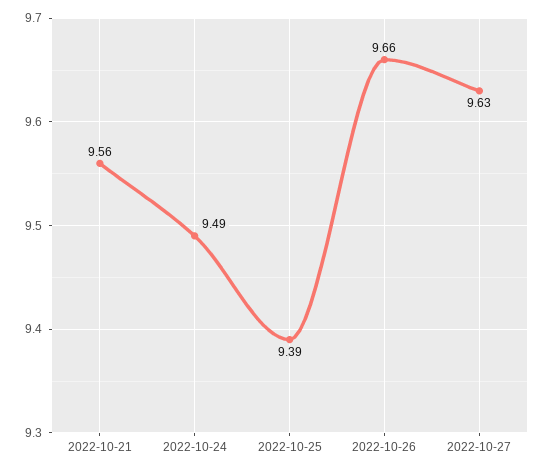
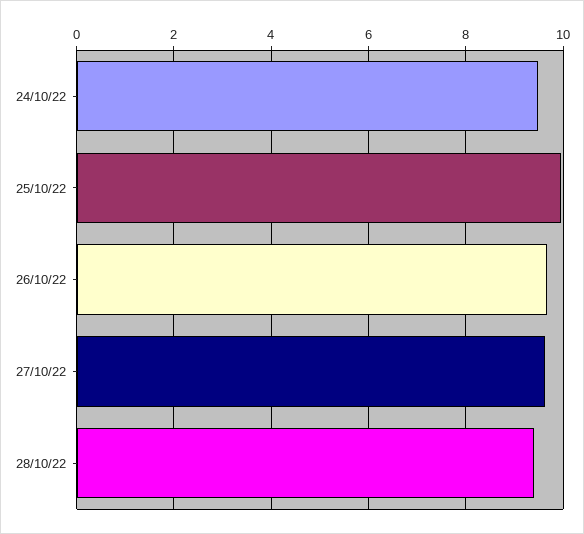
2022-10-21: 9.56 -> none
2022-10-25: 9.39 -> 10
28/10/22: none -> 9.4

